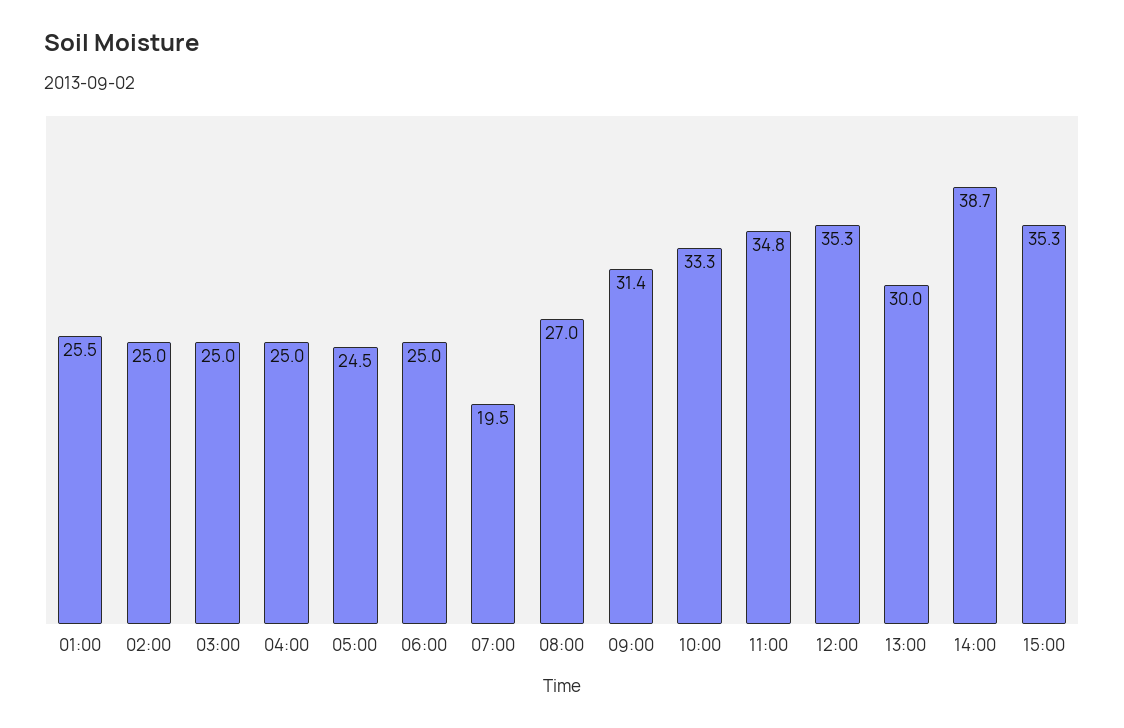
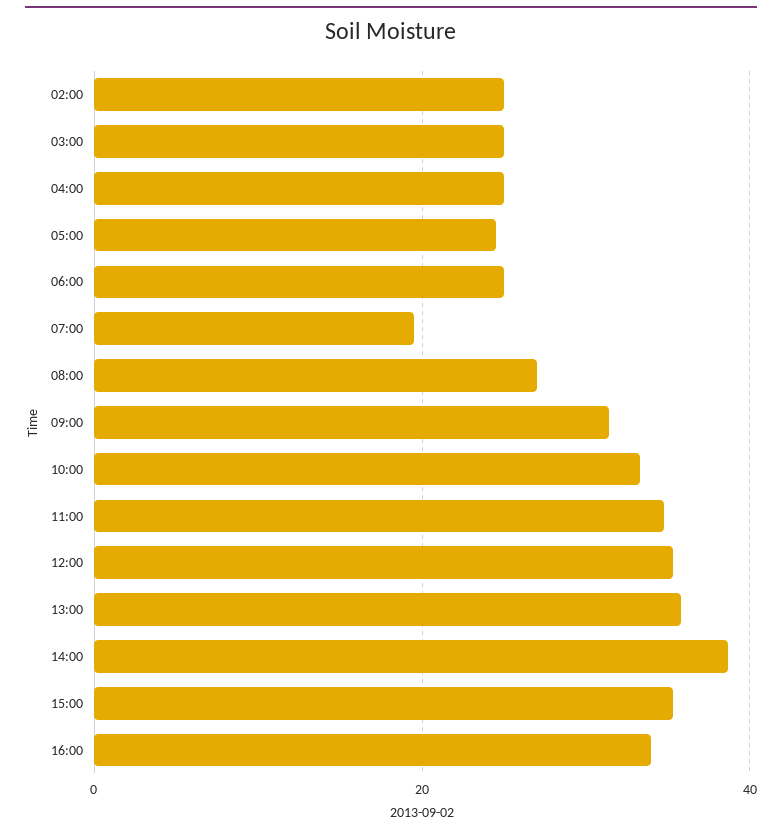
01:00: 25.5 -> none
13:00: 30 -> 36
16:00: none -> 34

